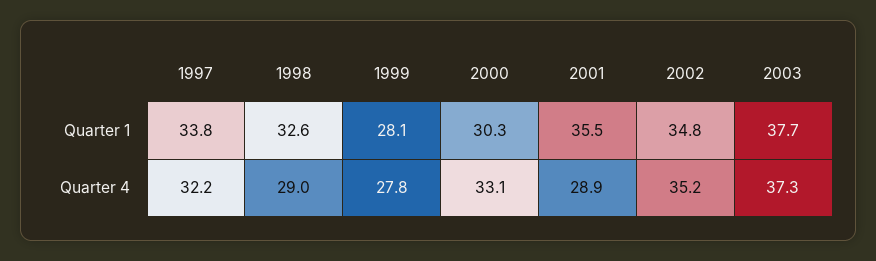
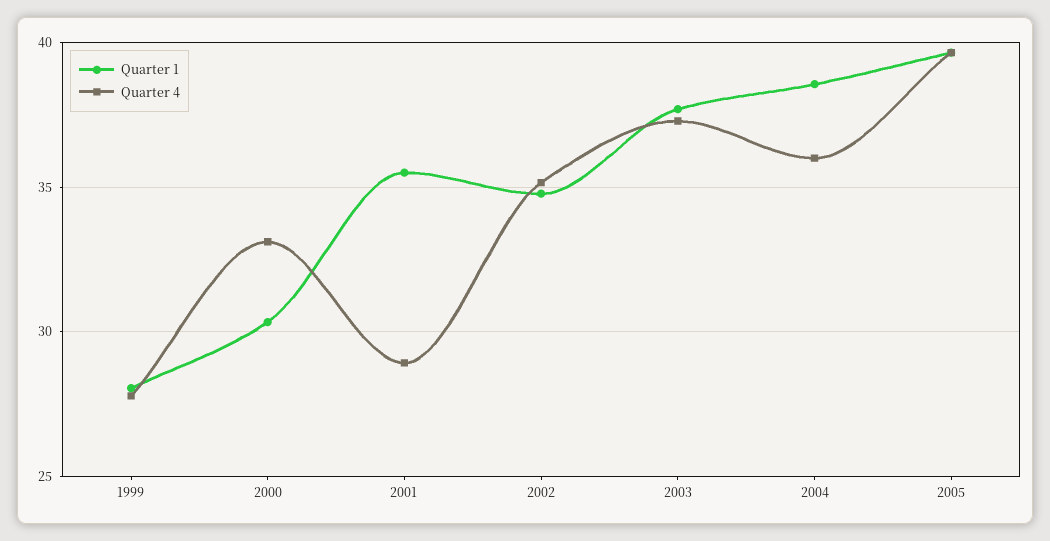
Quarter 1, 1997: 33.8 -> none
Quarter 1, 1998: 32.6 -> none
Quarter 4, 1997: 32.2 -> none
Quarter 4, 1998: 29 -> none
Quarter 1, 2004: none -> 38.5
Quarter 4, 2004: none -> 36
Quarter 1, 2005: none -> 39.5
Quarter 4, 2005: none -> 39.5

